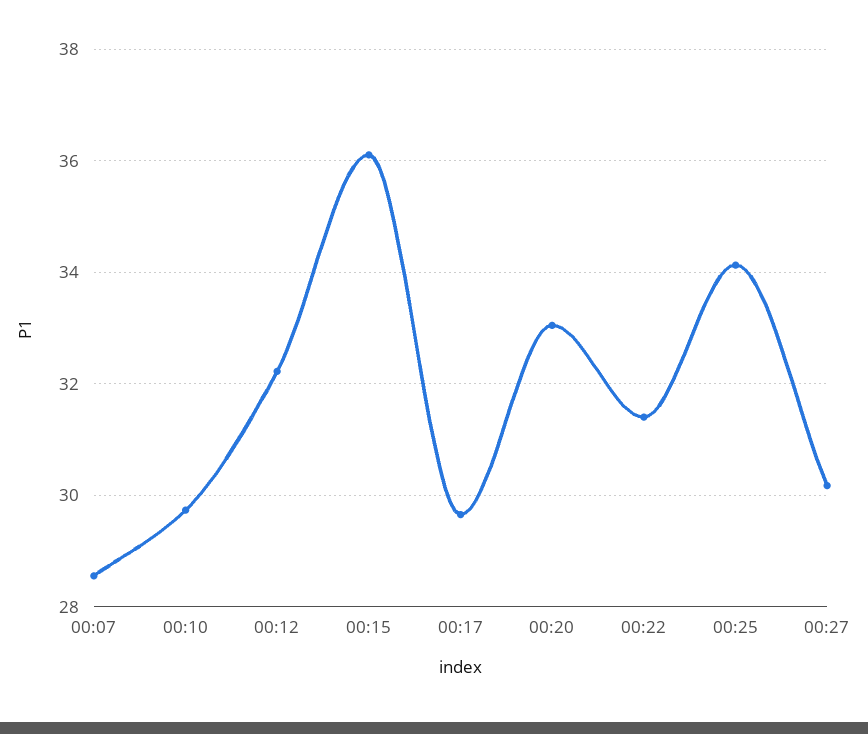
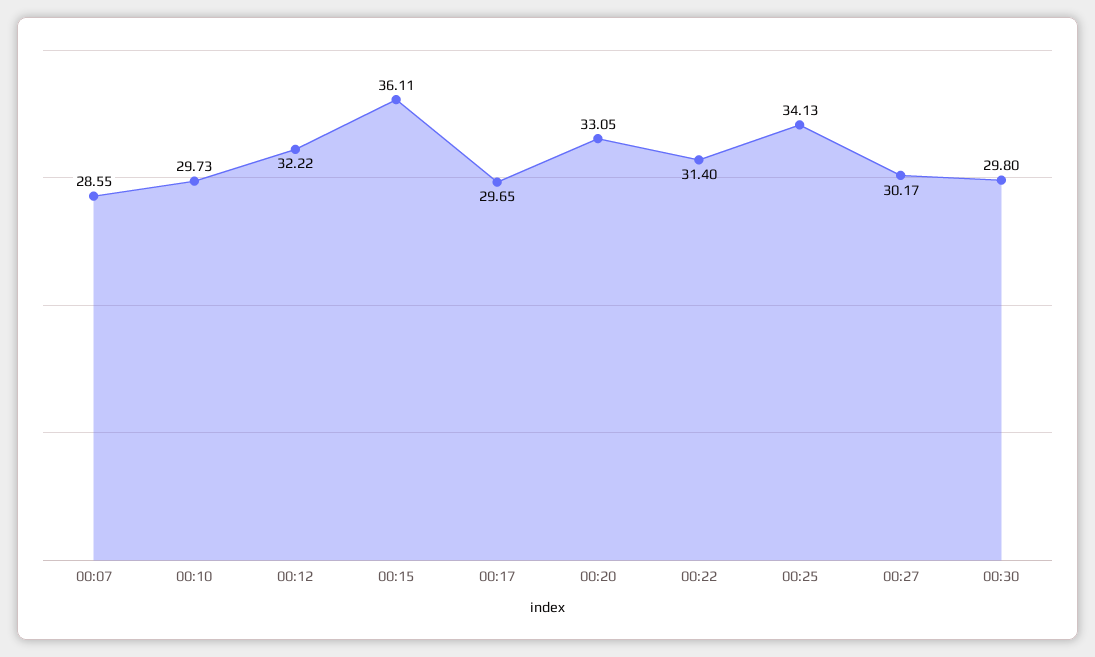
00:30: none -> 29.8

